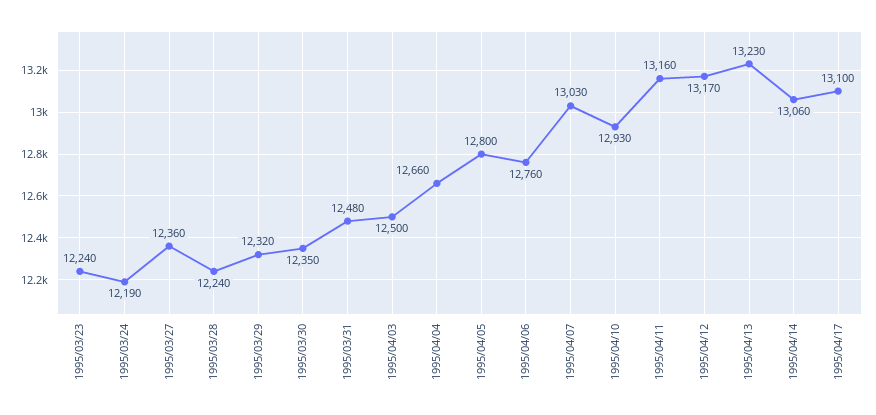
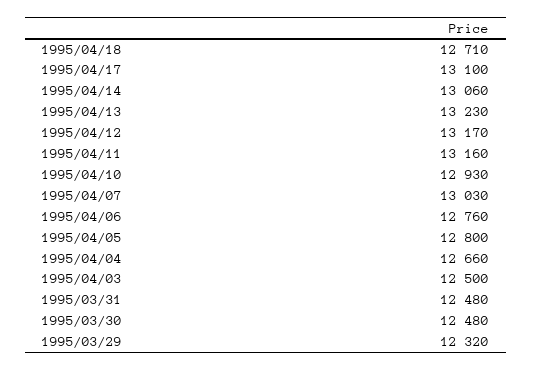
1995/03/23: 12240 -> none
1995/03/24: 12190 -> none
1995/03/27: 12360 -> none
1995/03/28: 12240 -> none
1995/03/30: 12350 -> 12480
1995/04/18: none -> 12710

